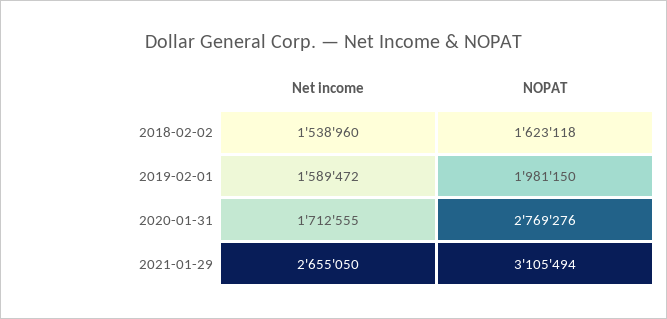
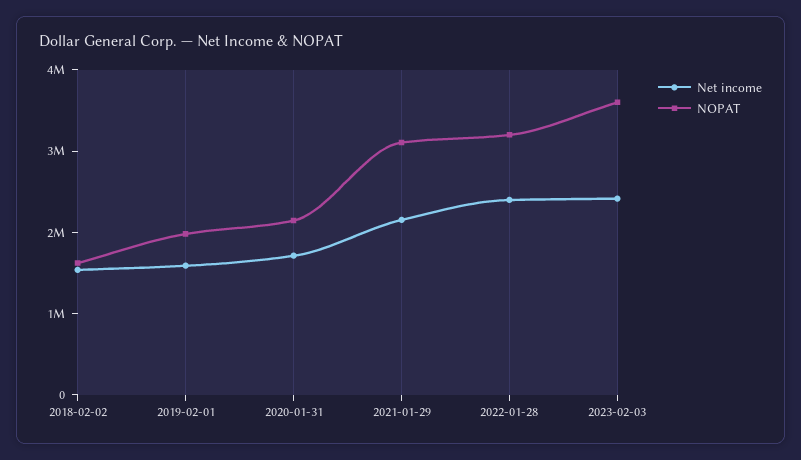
NOPAT, 2020-01-31: 2769276 -> 2200000
Net income, 2021-01-29: 2655050 -> 2200000
Net income, 2022-01-28: none -> 2400000
NOPAT, 2022-01-28: none -> 3200000
Net income, 2023-02-03: none -> 2400000
NOPAT, 2023-02-03: none -> 3600000

